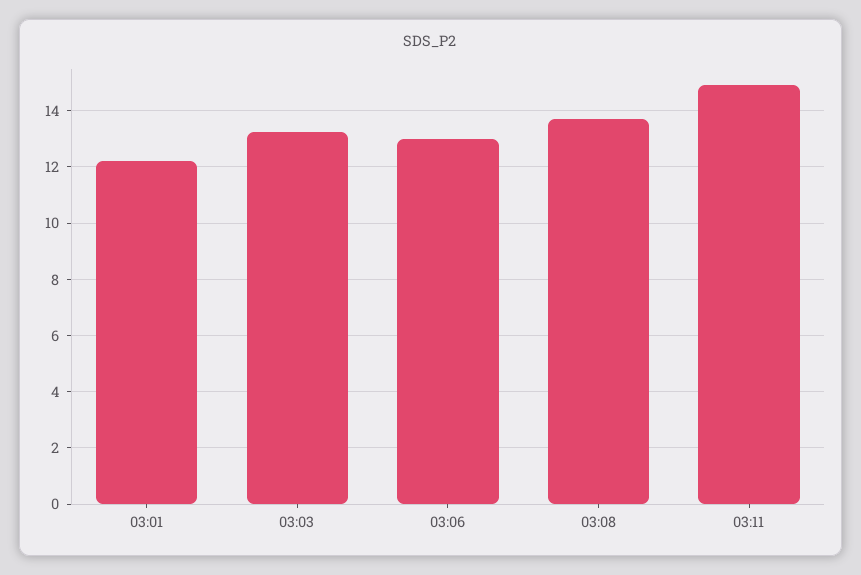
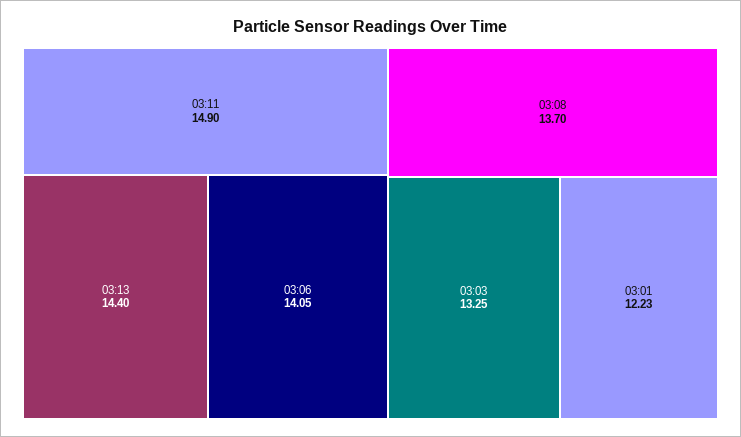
03:06: 13 -> 14.05
03:13: none -> 14.4

